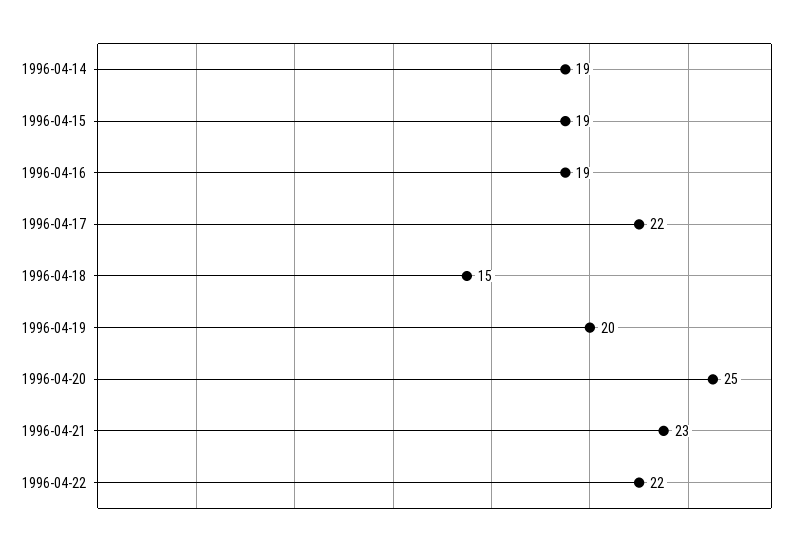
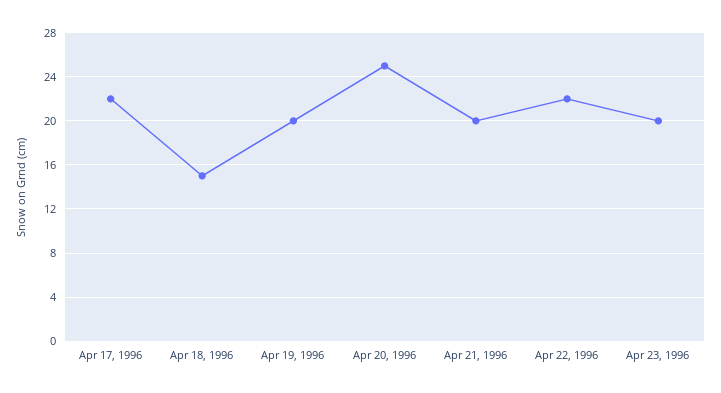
1996-04-14: 19 -> none
1996-04-15: 19 -> none
1996-04-16: 19 -> none
1996-04-21: 23 -> 20
Apr 23, 1996: none -> 20

